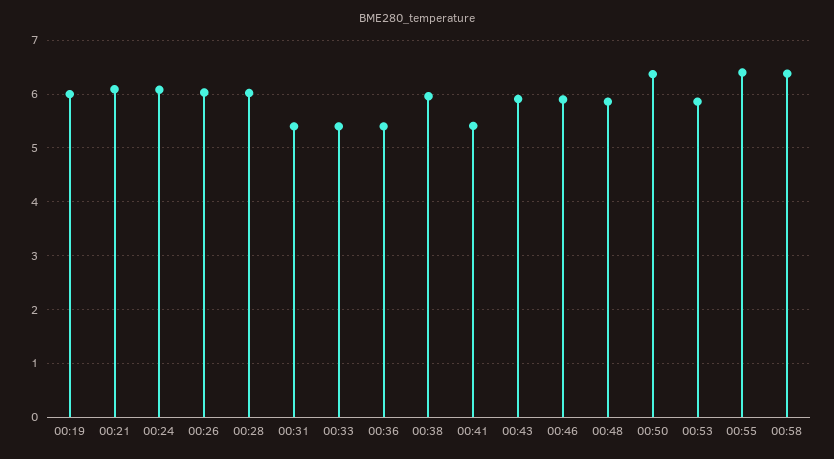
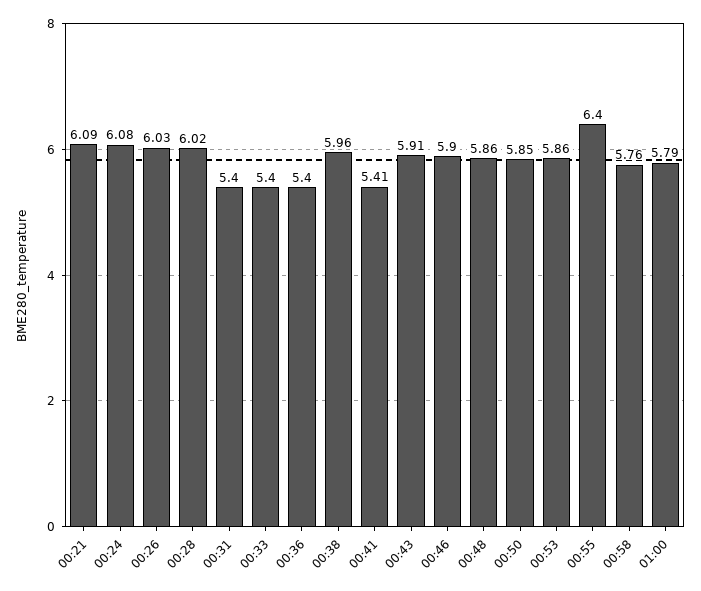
00:19: 6 -> none
00:50: 6.4 -> 5.85
00:58: 6.4 -> 5.76
01:00: none -> 5.79

